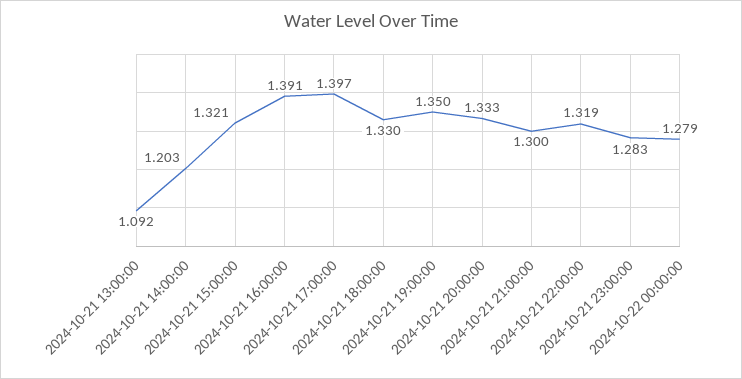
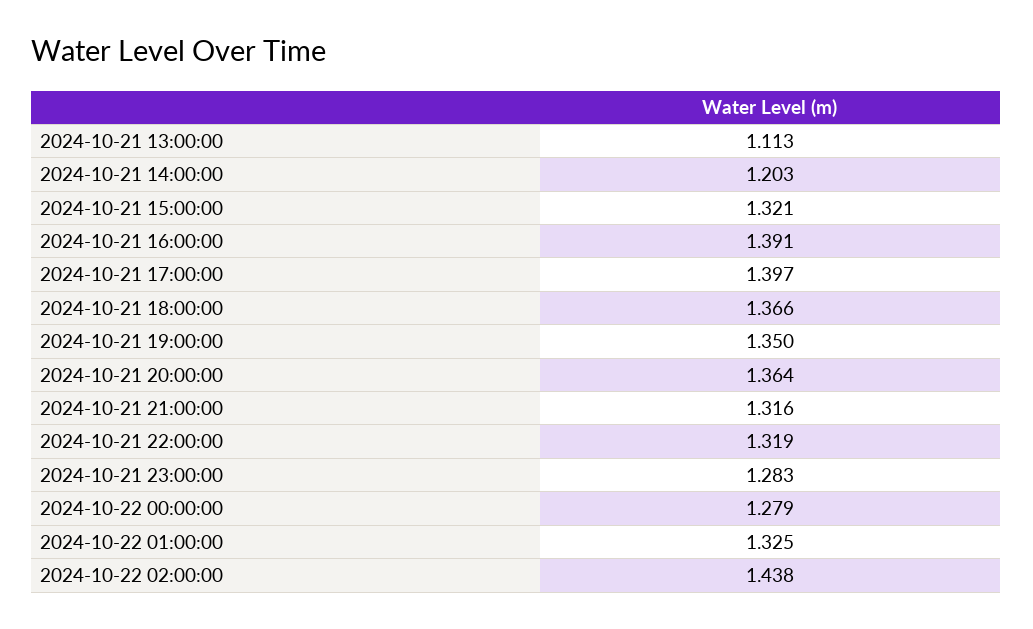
2024-10-21 13:00:00: 1.092 -> 1.113
2024-10-21 18:00:00: 1.33 -> 1.366
2024-10-21 20:00:00: 1.333 -> 1.364
2024-10-21 21:00:00: 1.3 -> 1.316
2024-10-22 01:00:00: none -> 1.325
2024-10-22 02:00:00: none -> 1.438

